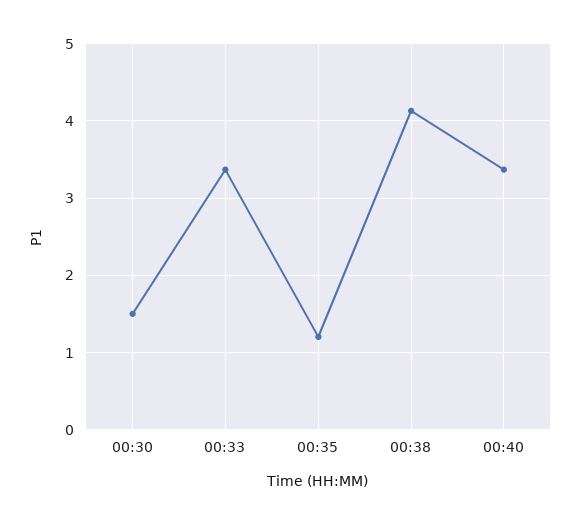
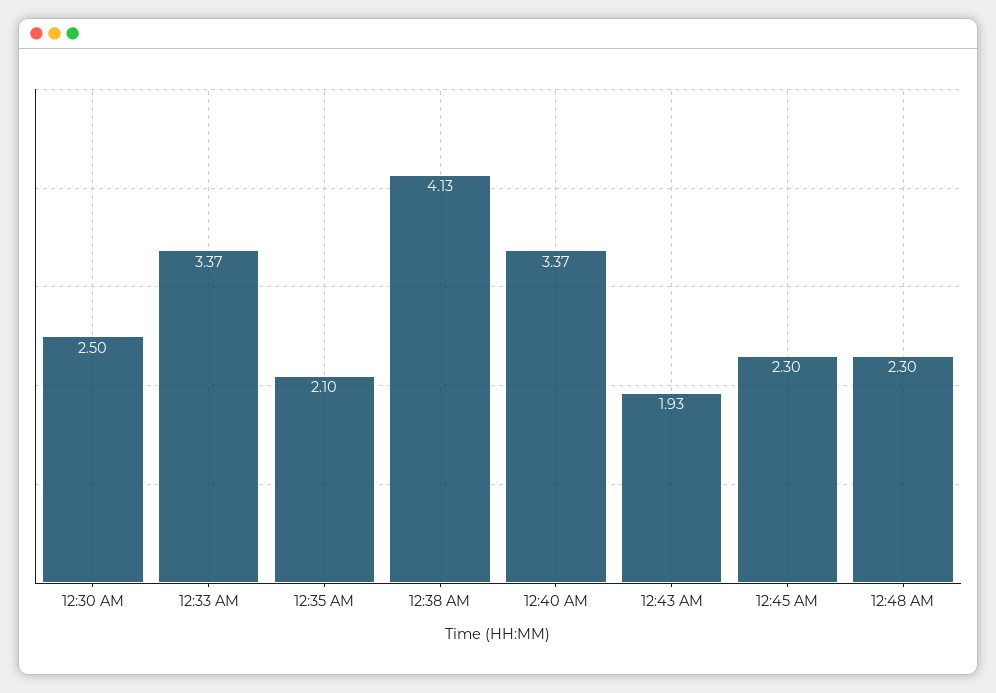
00:30: 1.5 -> 2.5
00:35: 1.2 -> 2.1
12:43 AM: none -> 1.93
12:45 AM: none -> 2.3
12:48 AM: none -> 2.3

